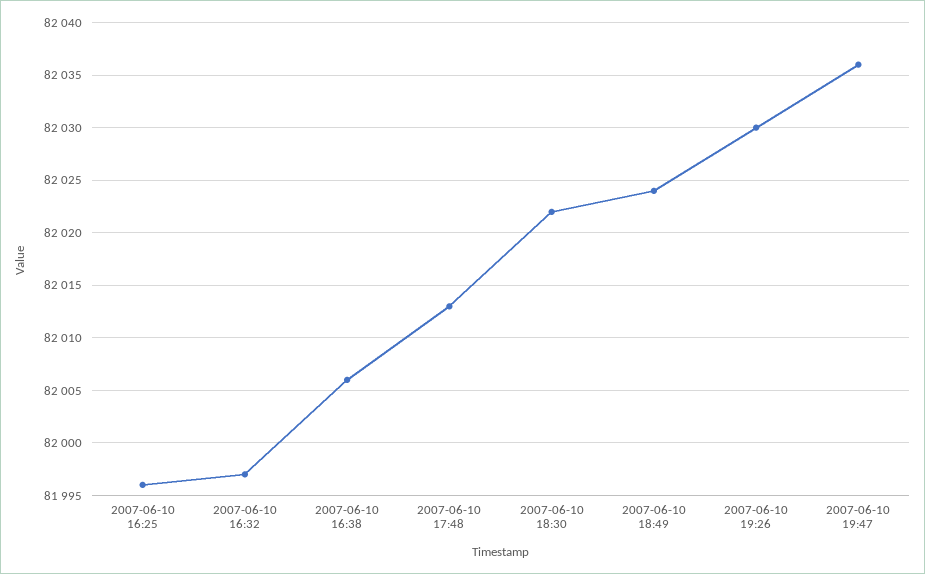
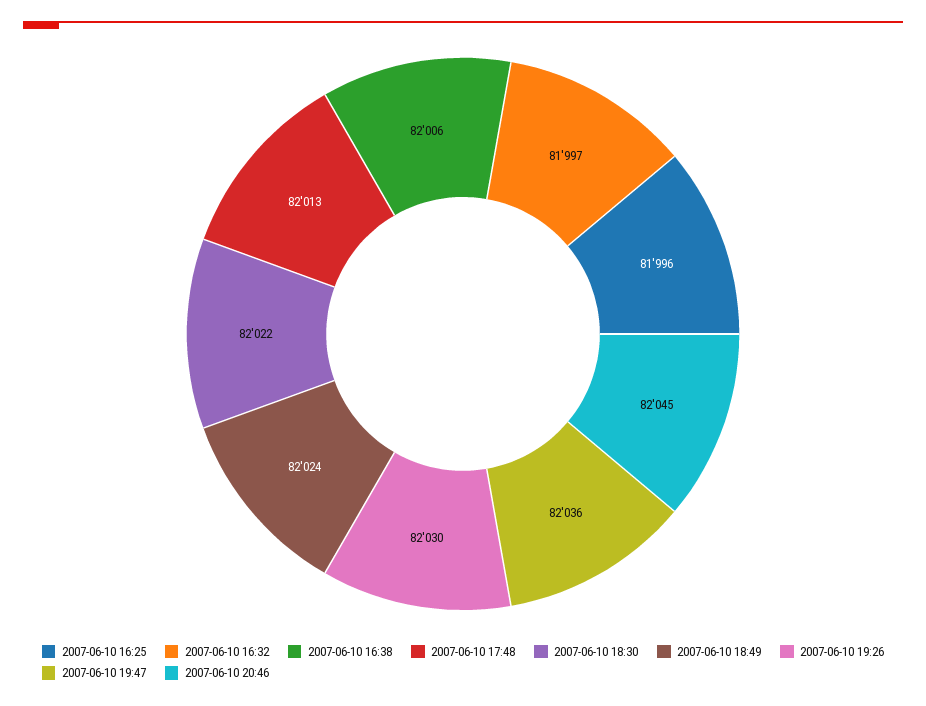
2007-06-10 20:46: none -> 82045

